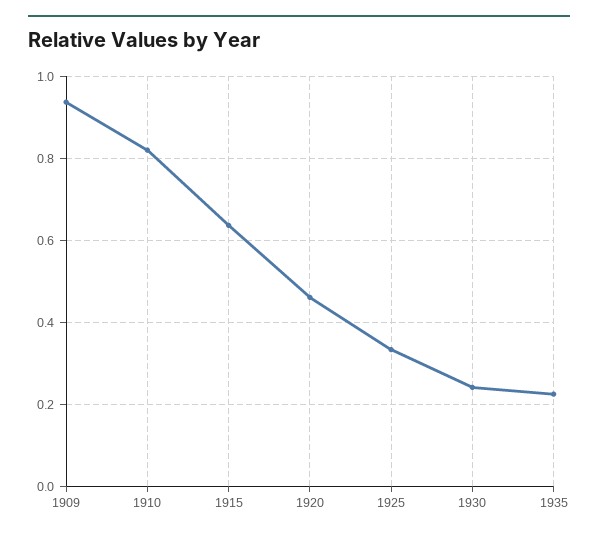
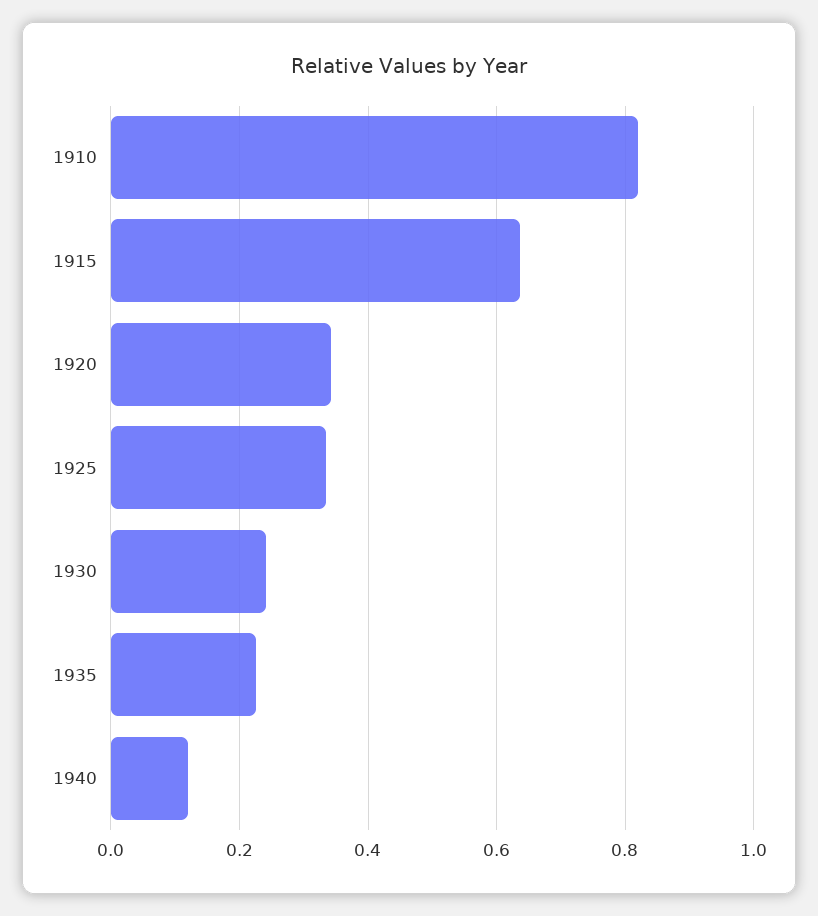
1909: 0.94 -> none
1920: 0.46 -> 0.34
1940: none -> 0.12

